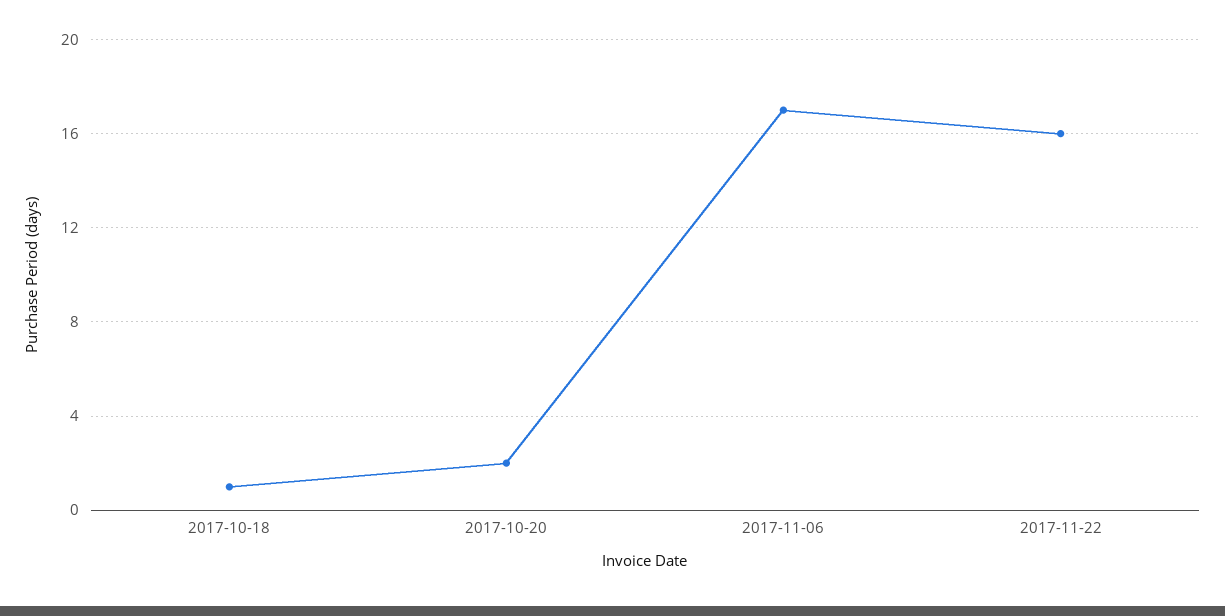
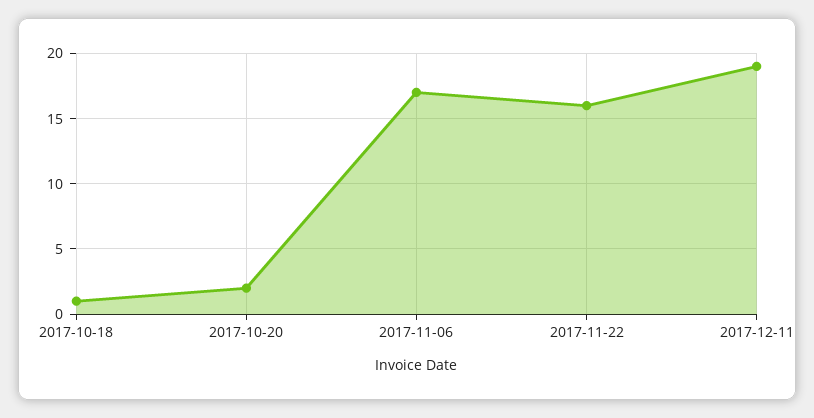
2017-12-11: none -> 19

